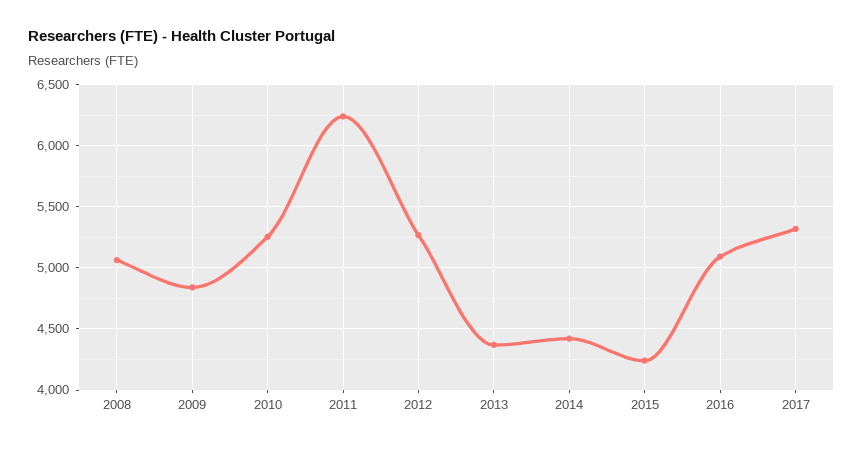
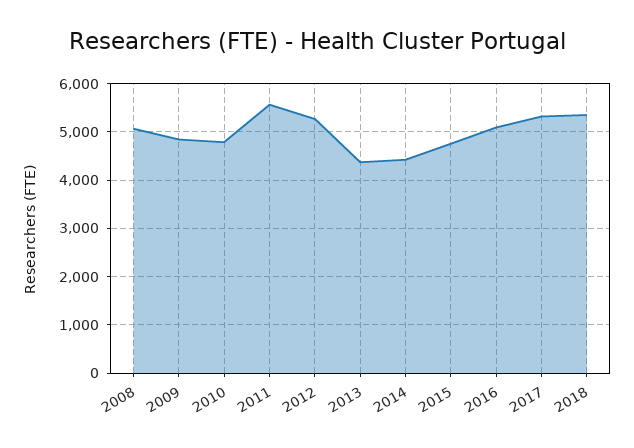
2010: 5250 -> 4800
2011: 6250 -> 5600
2015: 4250 -> 4800
2018: none -> 5400

